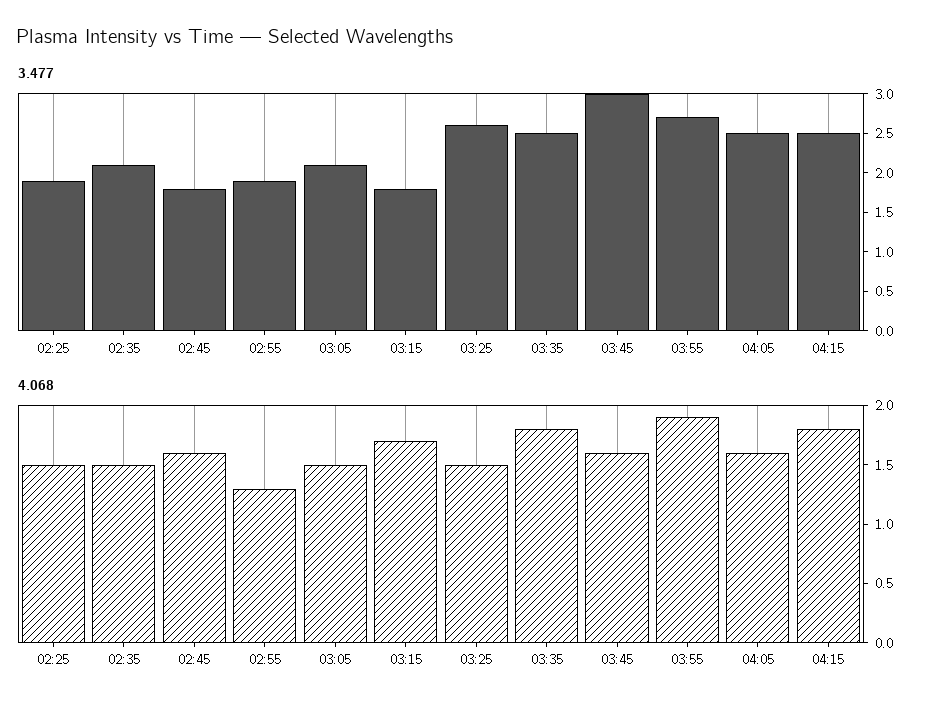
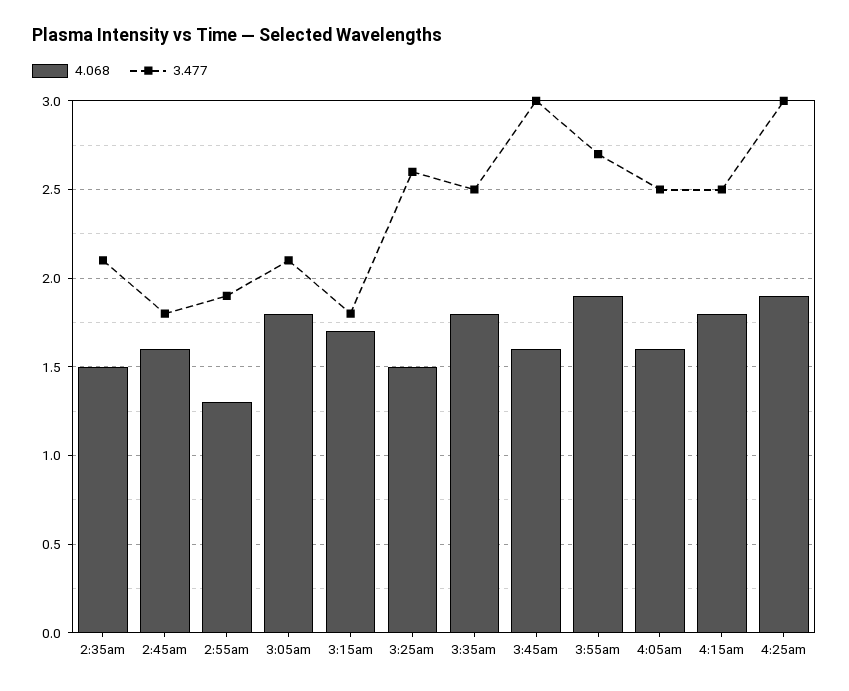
3.477, 02:25: 2 -> none
4.068, 02:25: 1.5 -> none
4.068, 03:05: 1.5 -> 1.8
4.068, 4:25am: none -> 1.9
3.477, 4:25am: none -> 3

